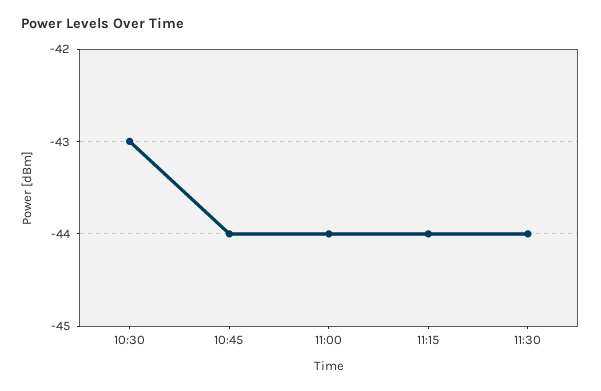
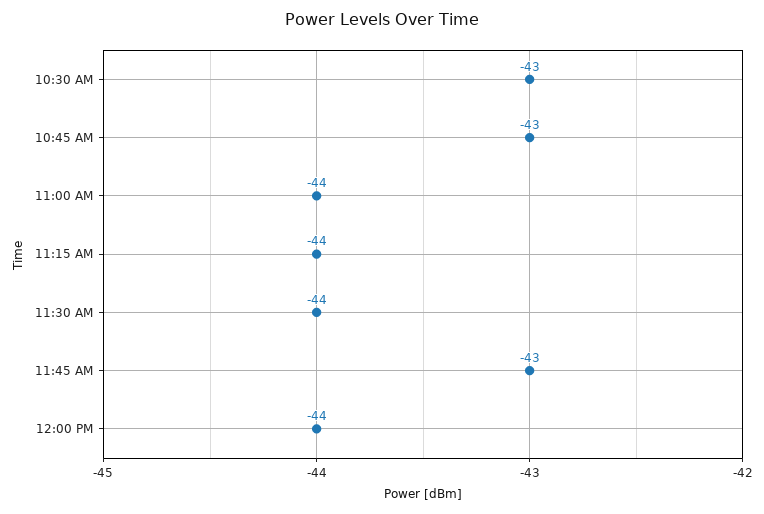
10:45: -44 -> -43
11:45 AM: none -> -43
12:00 PM: none -> -44

